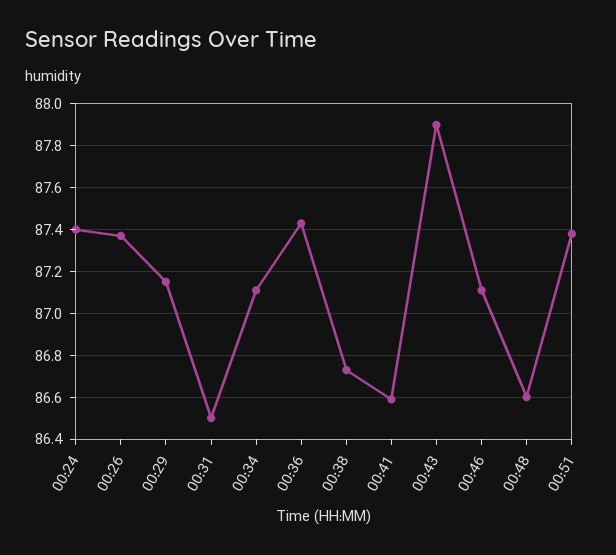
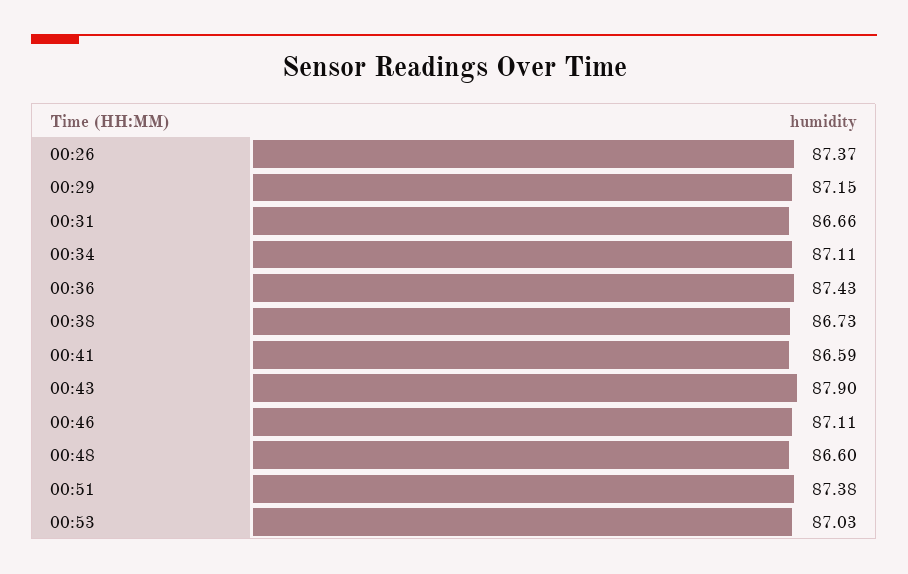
00:24: 87.4 -> none
00:31: 86.5 -> 86.66
00:53: none -> 87.03

